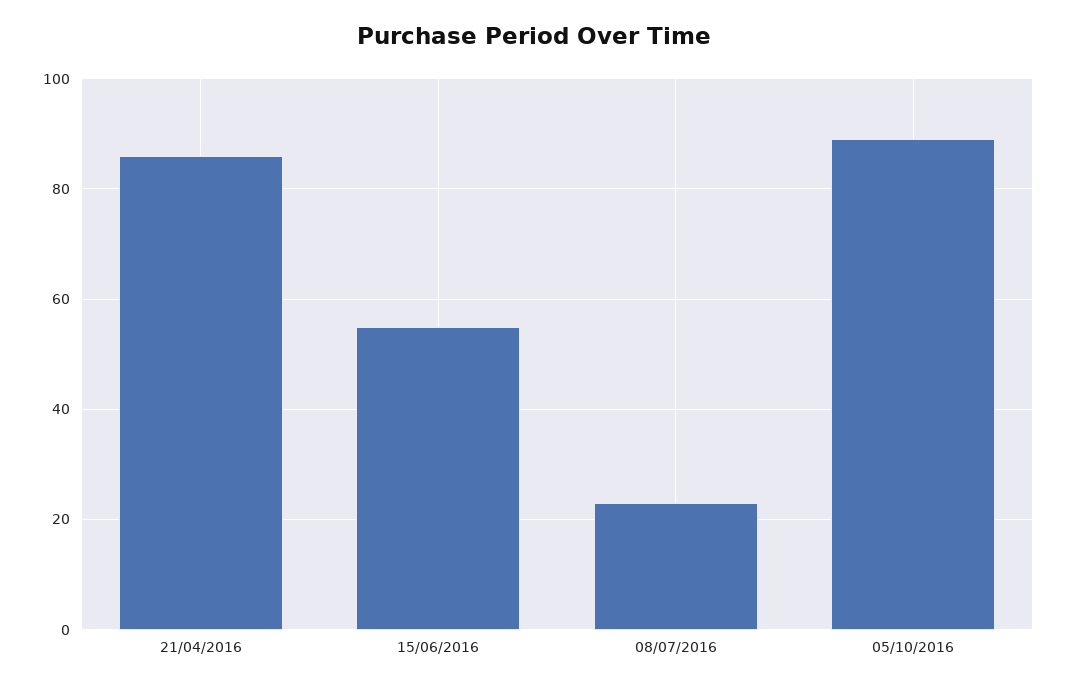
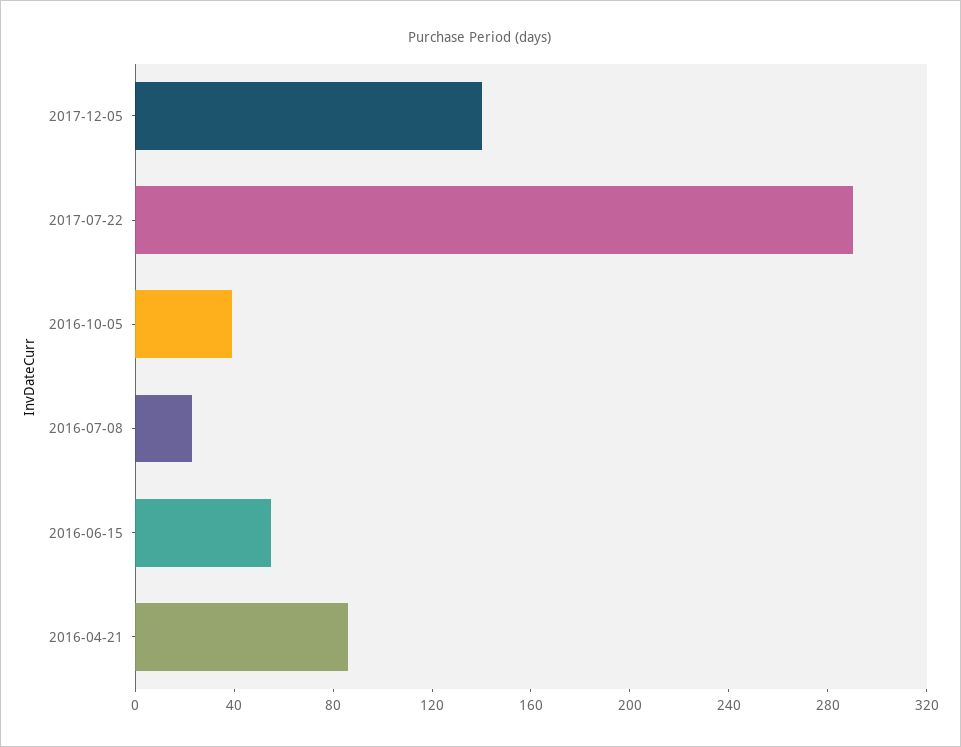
05/10/2016: 90 -> 40
2017-12-05: none -> 140
2017-07-22: none -> 290

